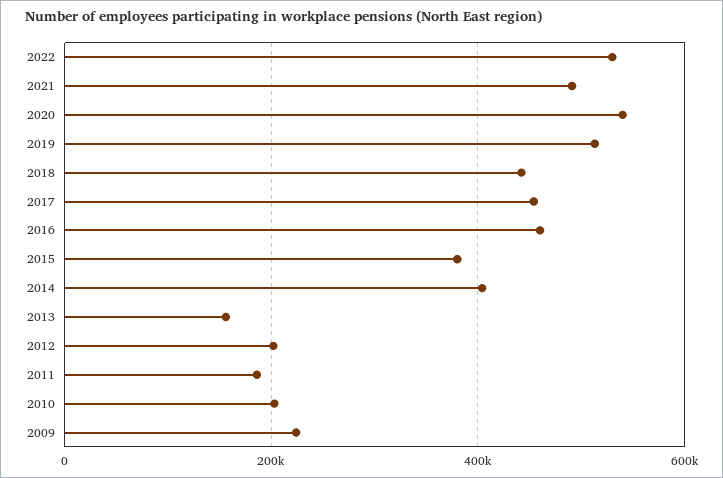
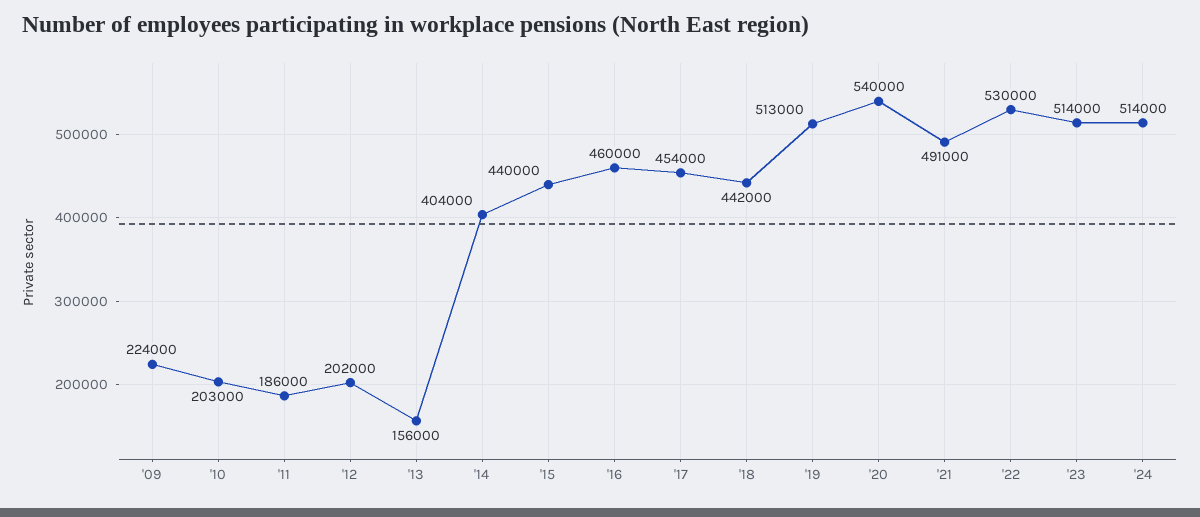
2015: 380000 -> 440000
'23: none -> 514000
'24: none -> 514000

